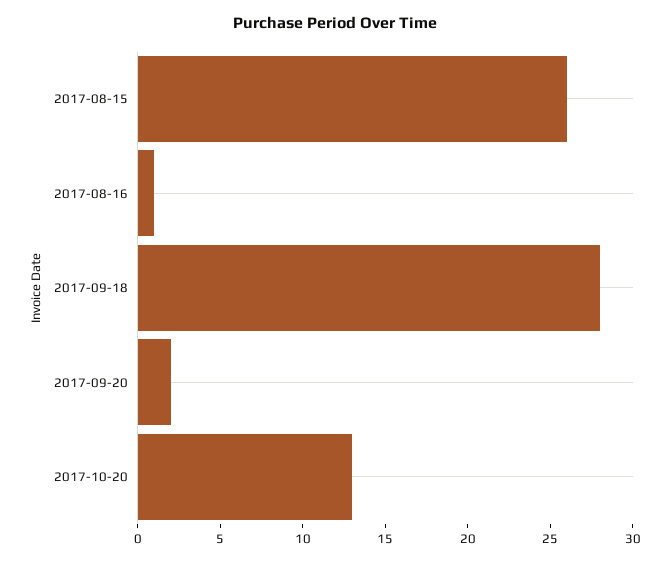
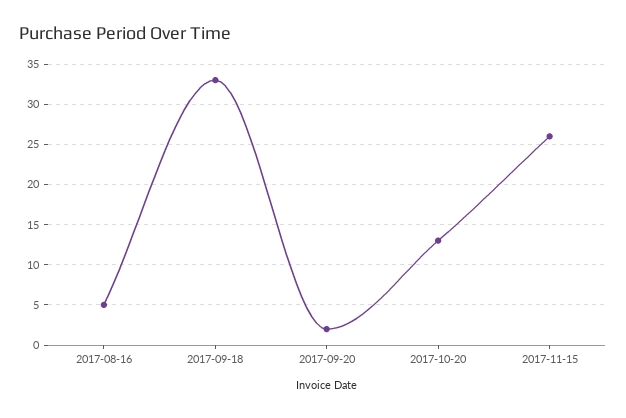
2017-08-15: 26 -> none
2017-08-16: 1 -> 5
2017-09-18: 28 -> 33
2017-11-15: none -> 26

